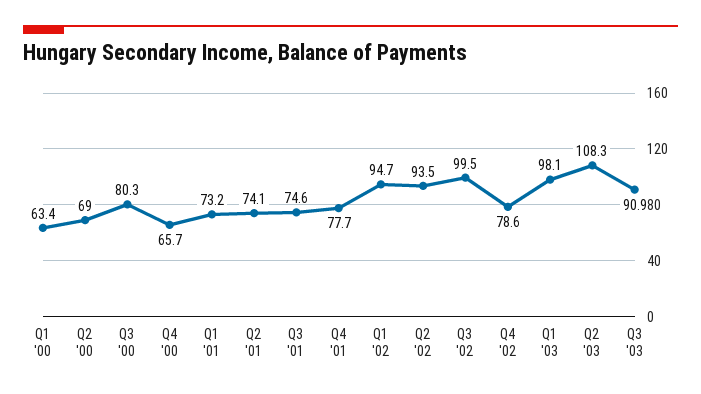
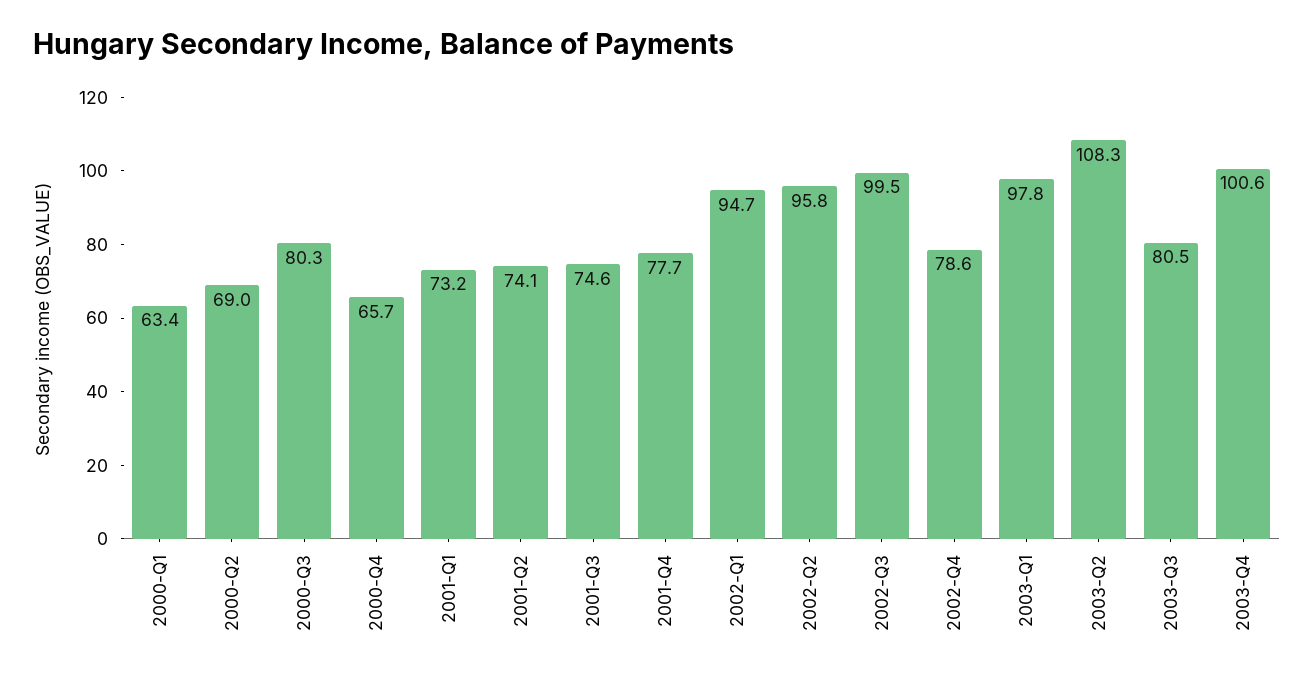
Q2 '02: 93.5 -> 95.8
Q1 '03: 98.1 -> 97.8
Q3 '03: 90.9 -> 80.5
2003-Q4: none -> 100.6

